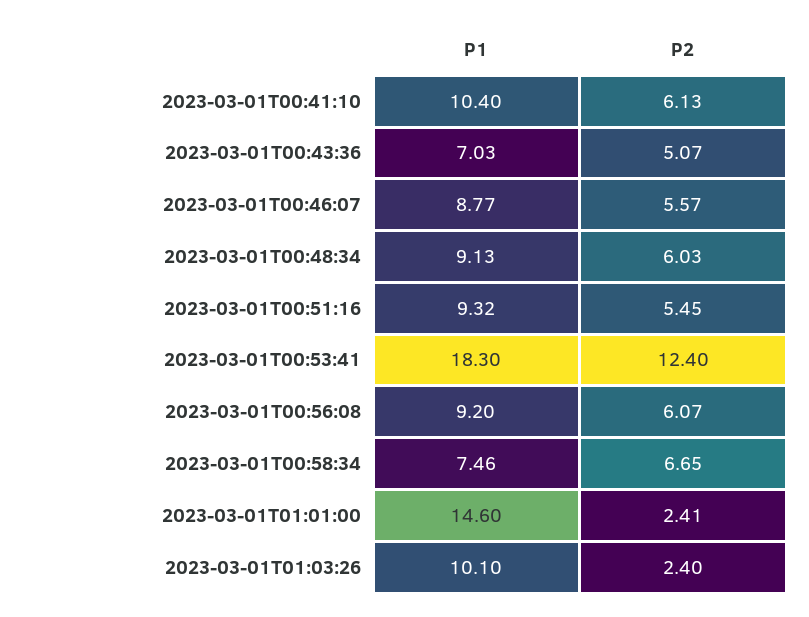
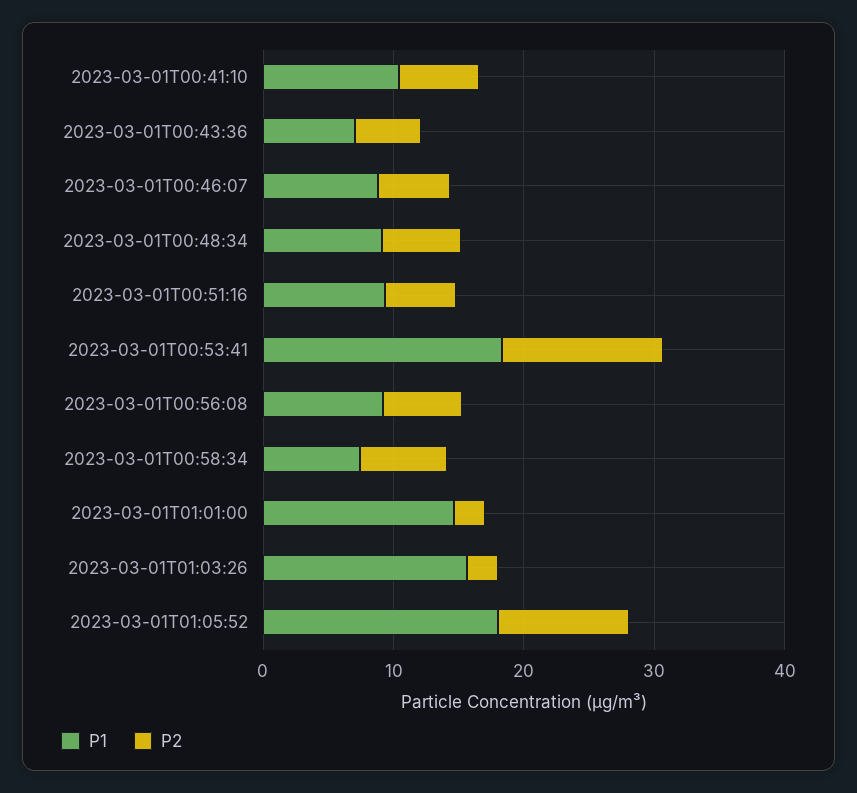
P1, 2023-03-01T01:03:26: 10.1 -> 16
P1, 2023-03-01T01:05:52: none -> 18
P2, 2023-03-01T01:05:52: none -> 10

